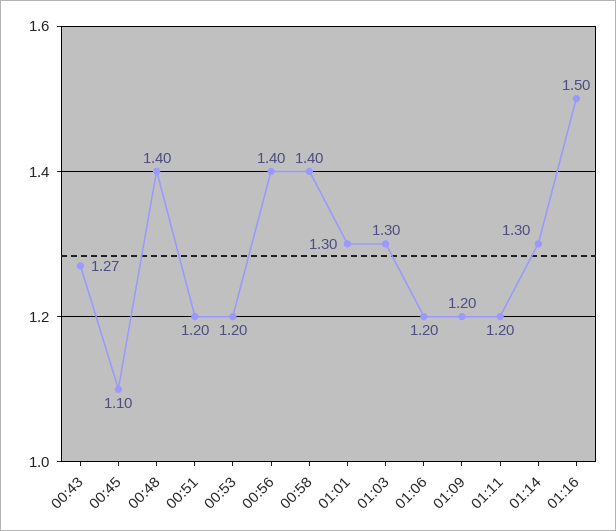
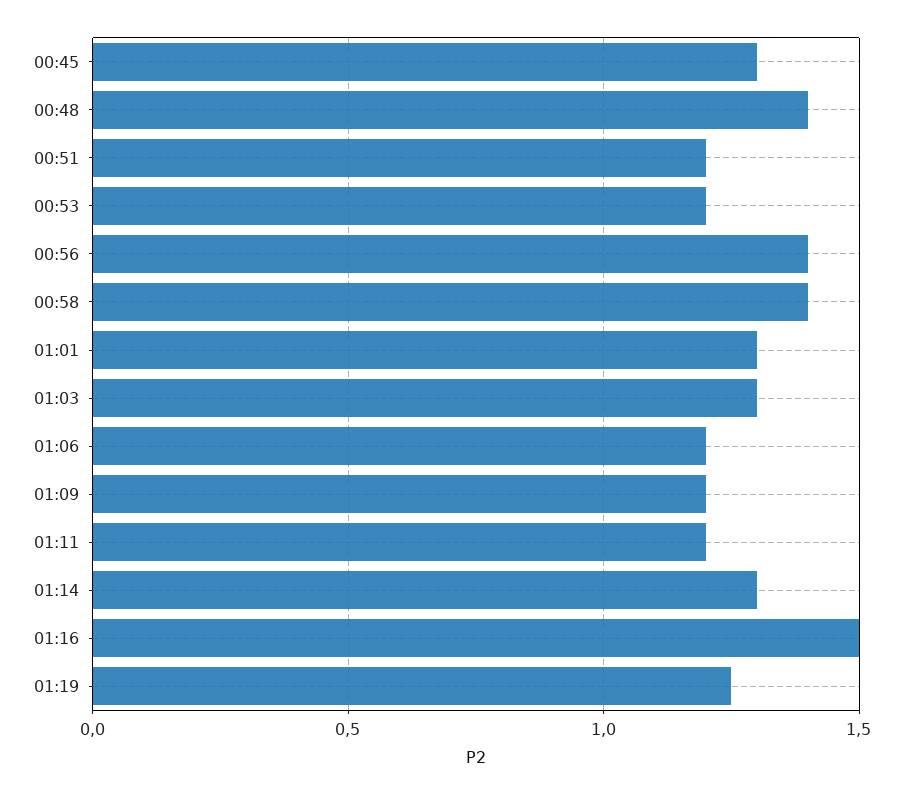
00:43: 1.27 -> none
00:45: 1.1 -> 1.3
01:19: none -> 1.25

